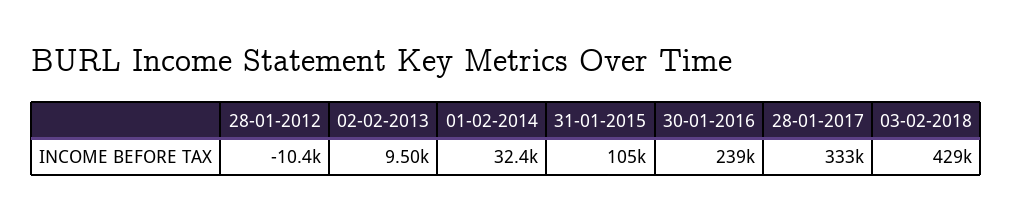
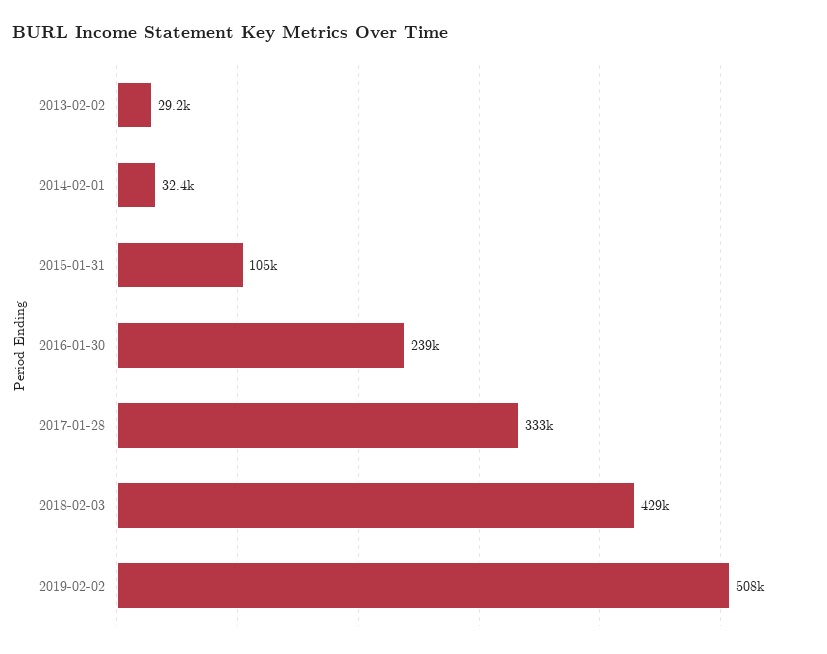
28-01-2012: -10400 -> none
02-02-2013: 9500 -> 29200
2019-02-02: none -> 508000

